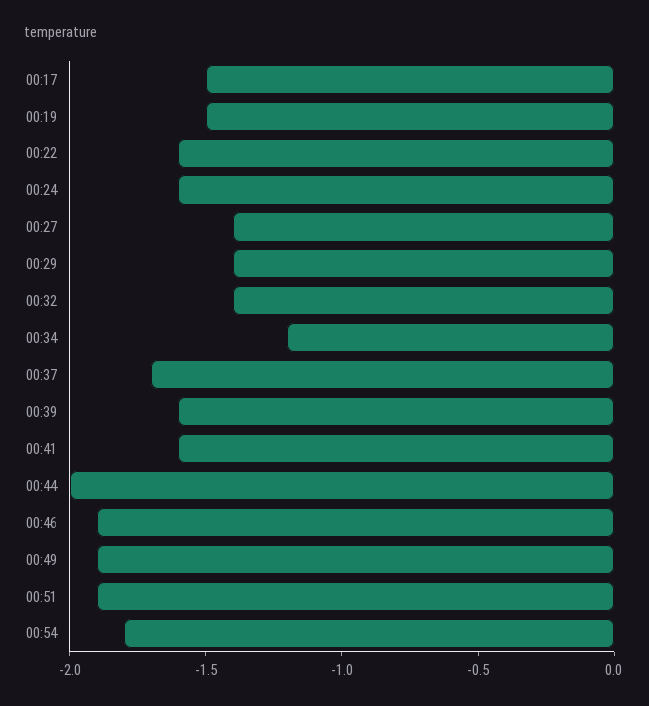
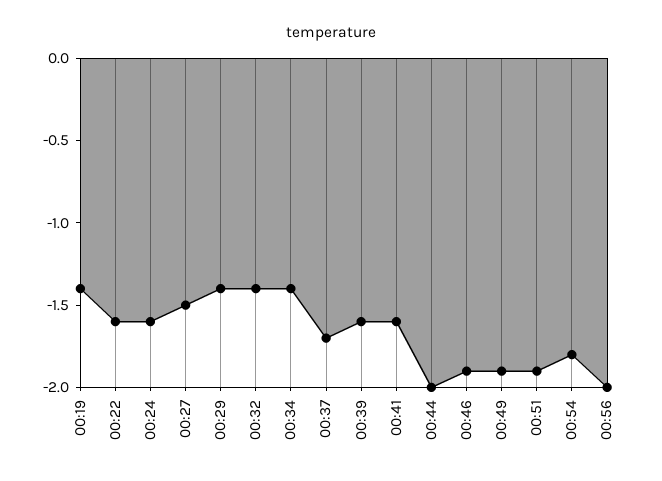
00:17: -1.5 -> none
00:19: -1.5 -> -1.4
00:27: -1.4 -> -1.5
00:34: -1.2 -> -1.4
00:56: none -> -2

